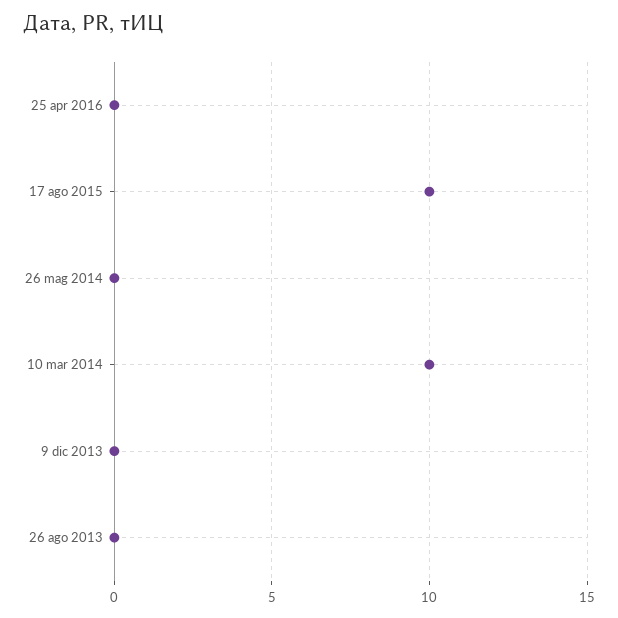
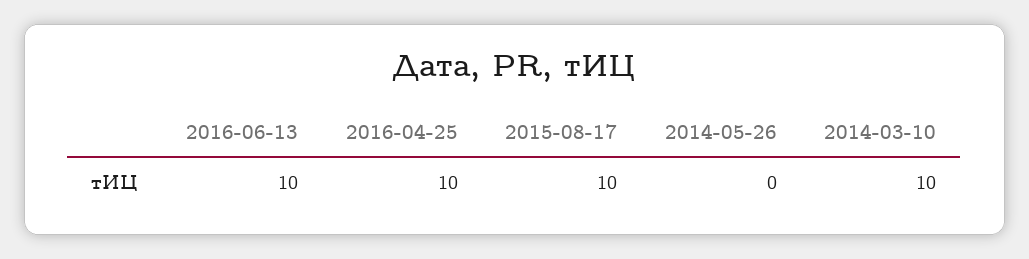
25 apr 2016: 0 -> 10
9 dic 2013: 0 -> none
26 ago 2013: 0 -> none
2016-06-13: none -> 10

